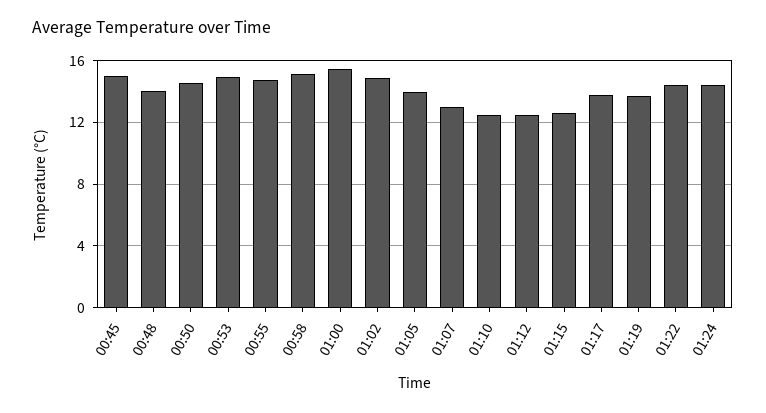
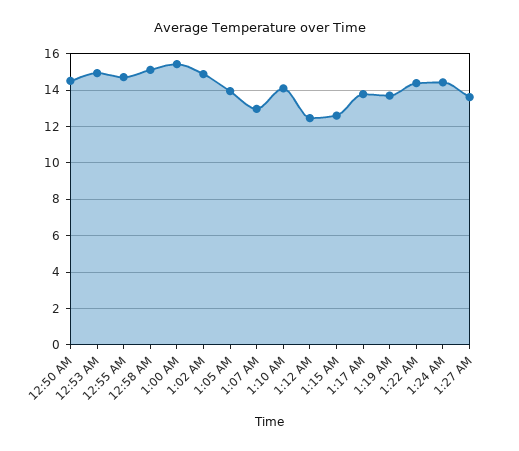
00:45: 15 -> none
00:48: 14 -> none
01:10: 12.5 -> 14
1:27 AM: none -> 13.5

